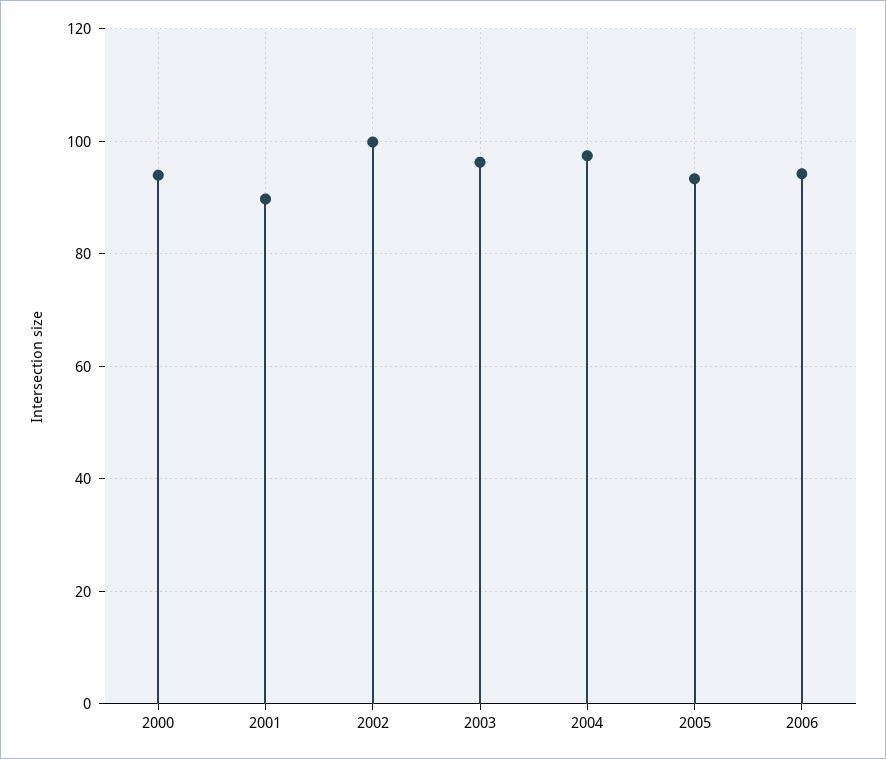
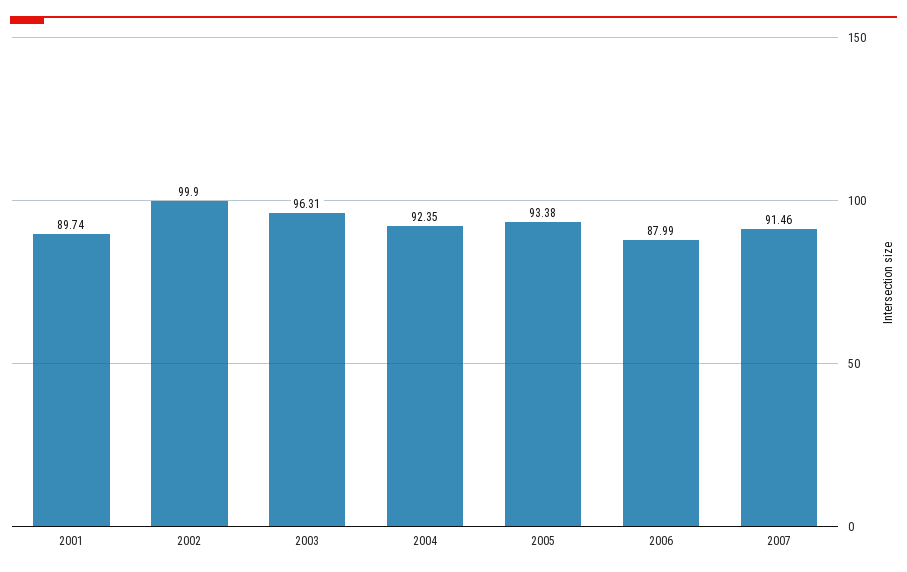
2000: 94 -> none
2004: 98 -> 92.35
2006: 94 -> 87.99
2007: none -> 91.46

